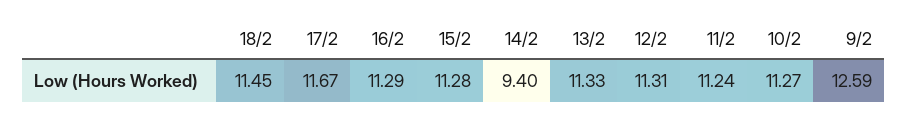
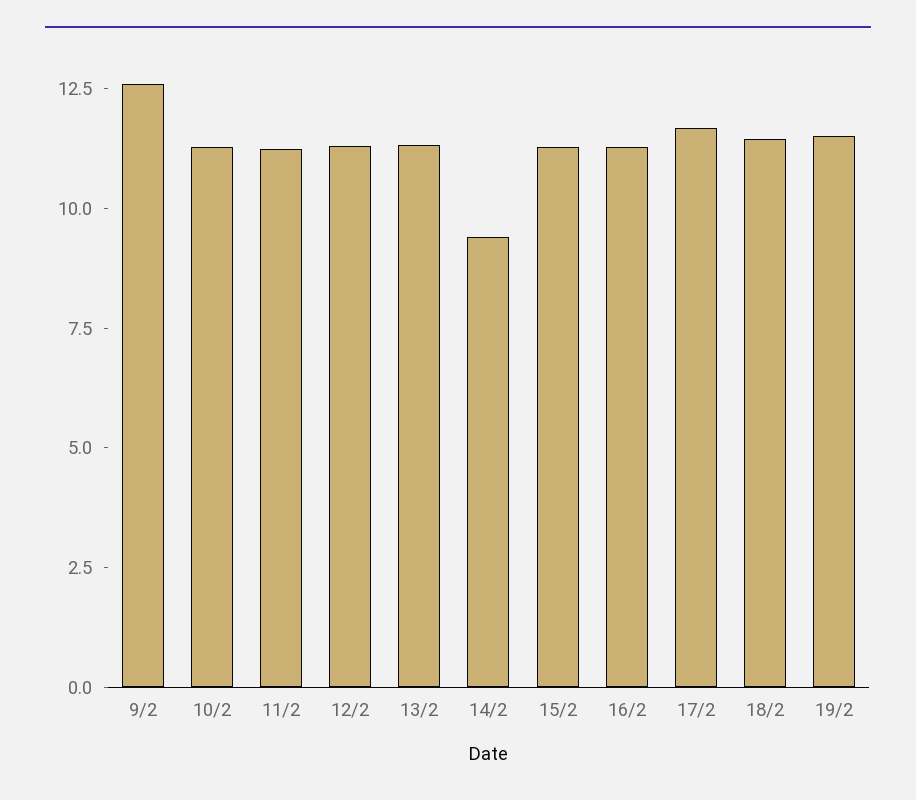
19/2: none -> 11.5

